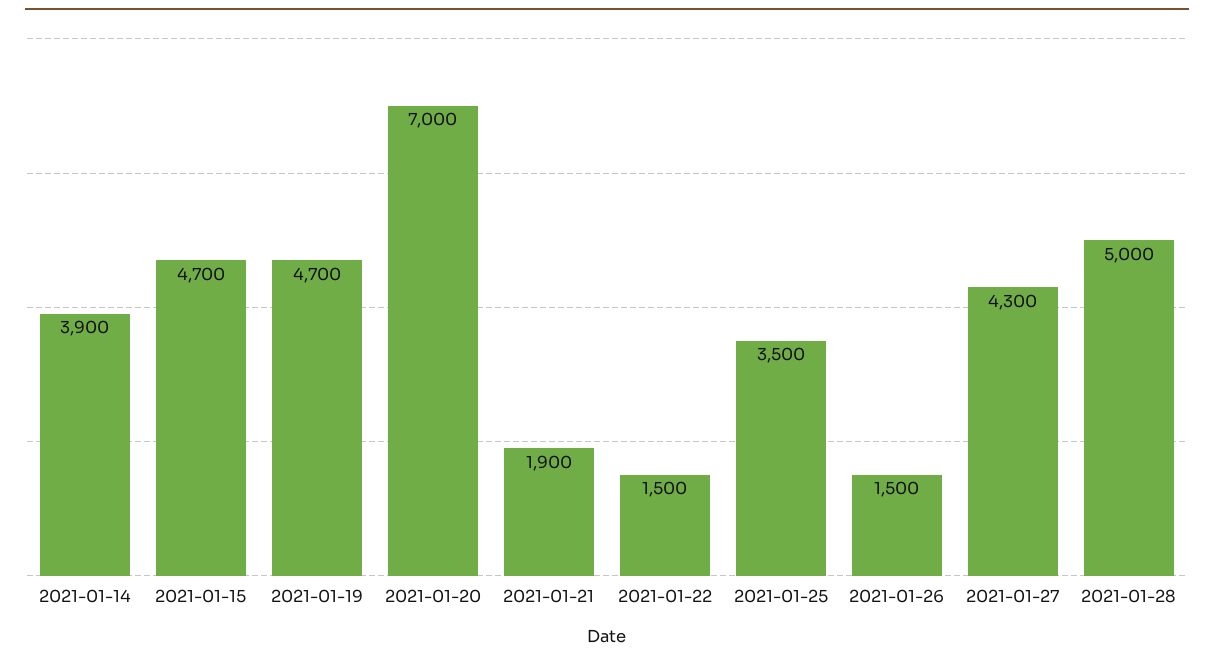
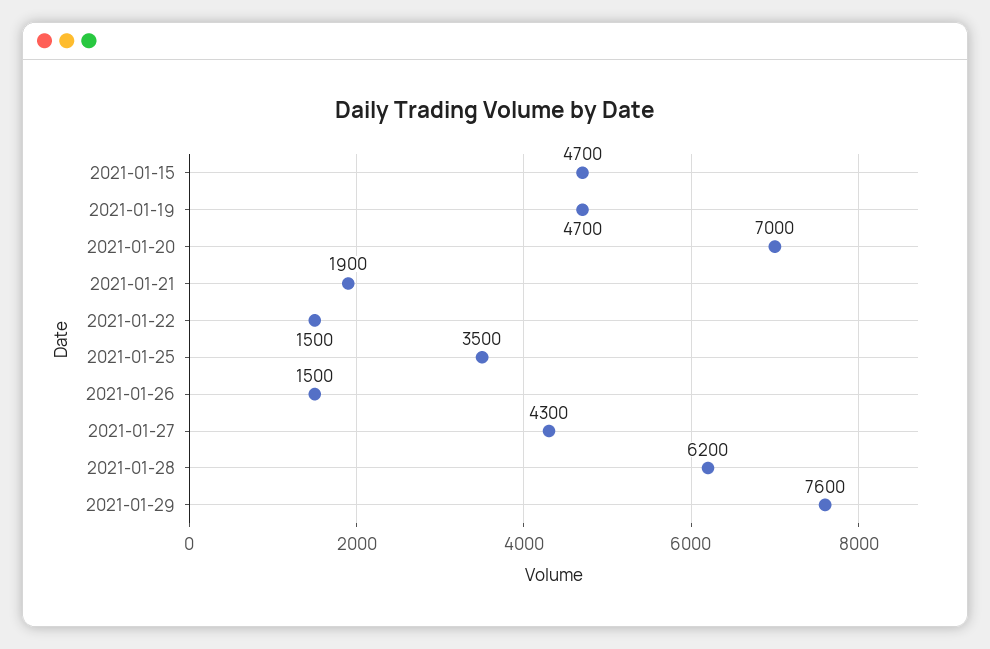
2021-01-14: 3900 -> none
2021-01-28: 5000 -> 6200
2021-01-29: none -> 7600

